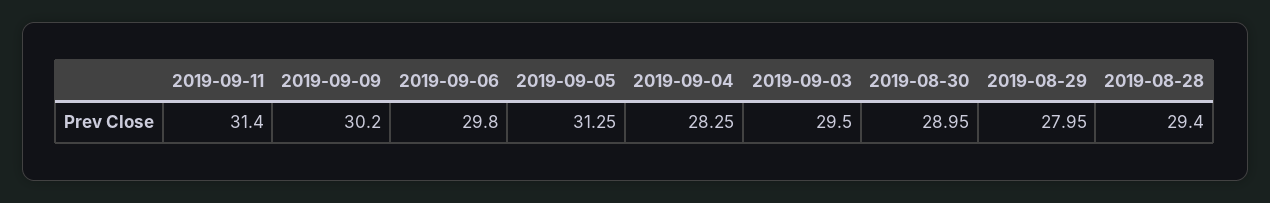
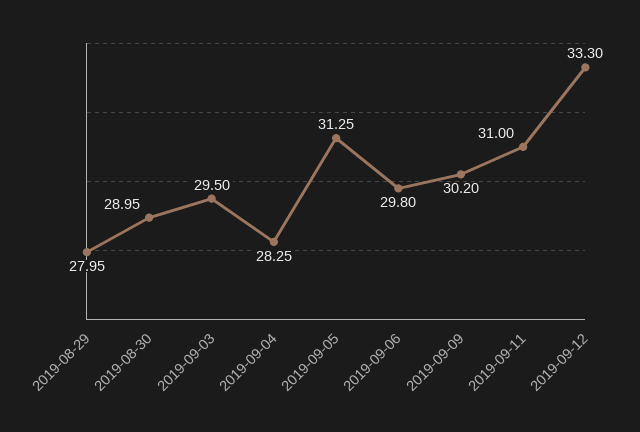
2019-09-11: 31.4 -> 31
2019-08-28: 29.4 -> none
2019-09-12: none -> 33.3

